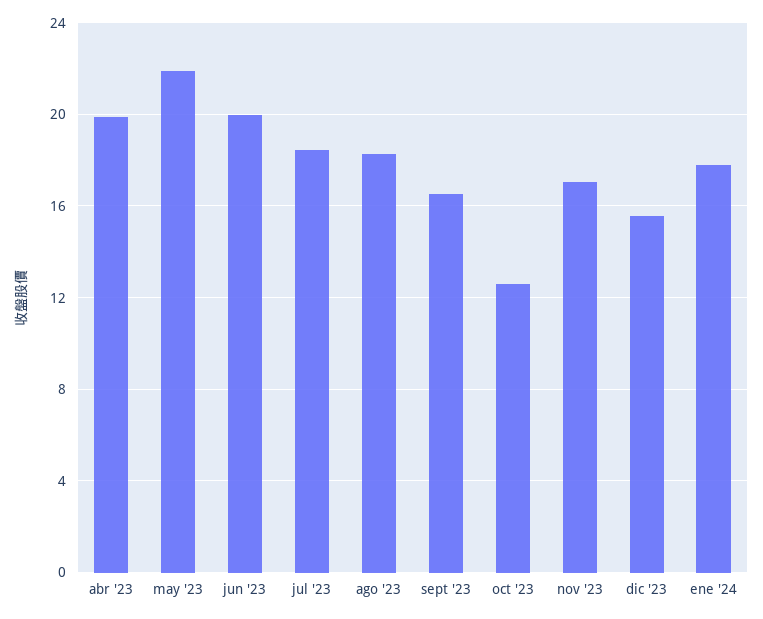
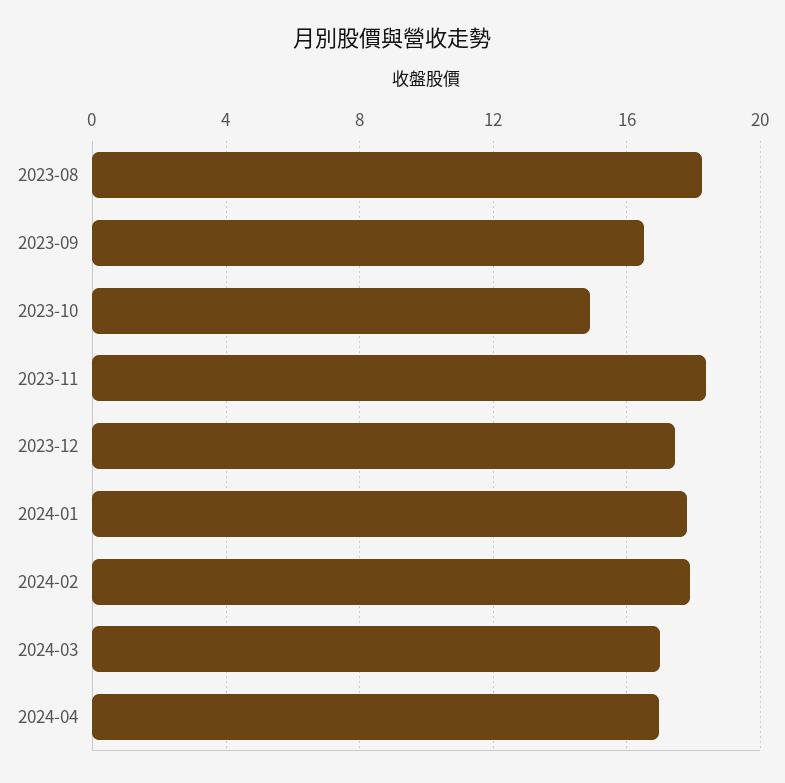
abr '23: 20 -> none
may '23: 22 -> none
jun '23: 20 -> none
jul '23: 18.5 -> none
oct '23: 12.5 -> 15
nov '23: 17 -> 18.5
dic '23: 15.5 -> 17.5
2024-02: none -> 18
2024-03: none -> 17
2024-04: none -> 17

